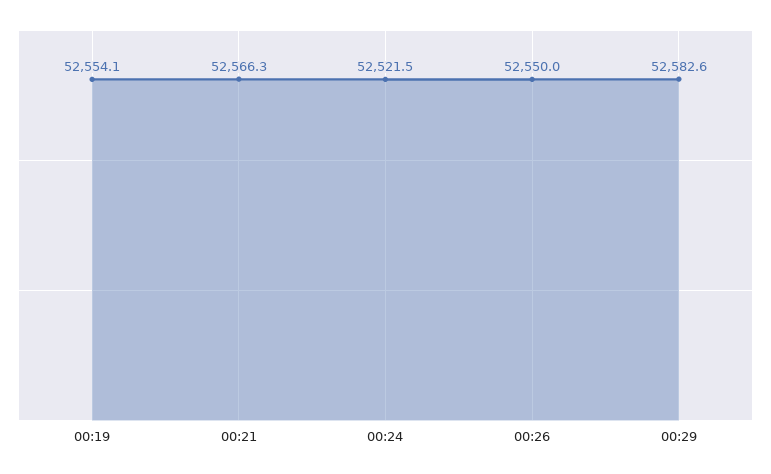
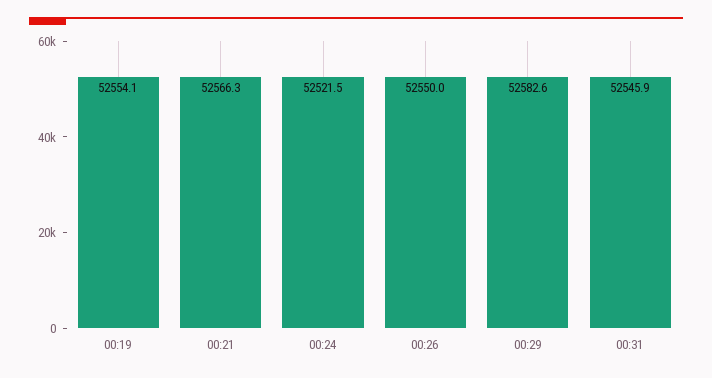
00:31: none -> 52545.9

